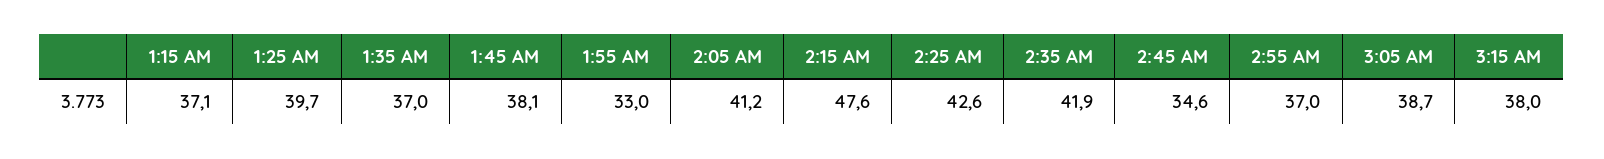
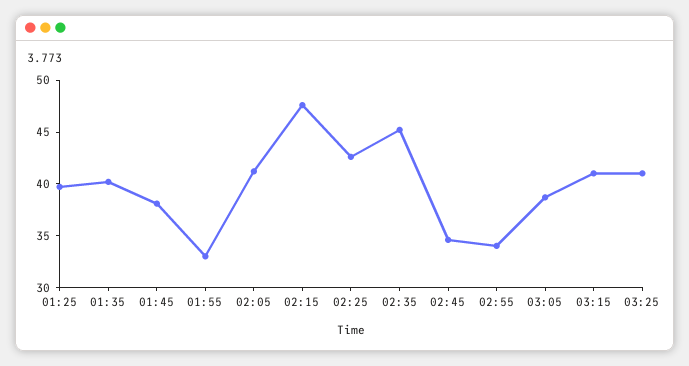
1:15 AM: 37.1 -> none
1:35 AM: 37 -> 40
2:35 AM: 41.9 -> 45
2:55 AM: 37 -> 34
3:15 AM: 38 -> 41
03:25: none -> 41

